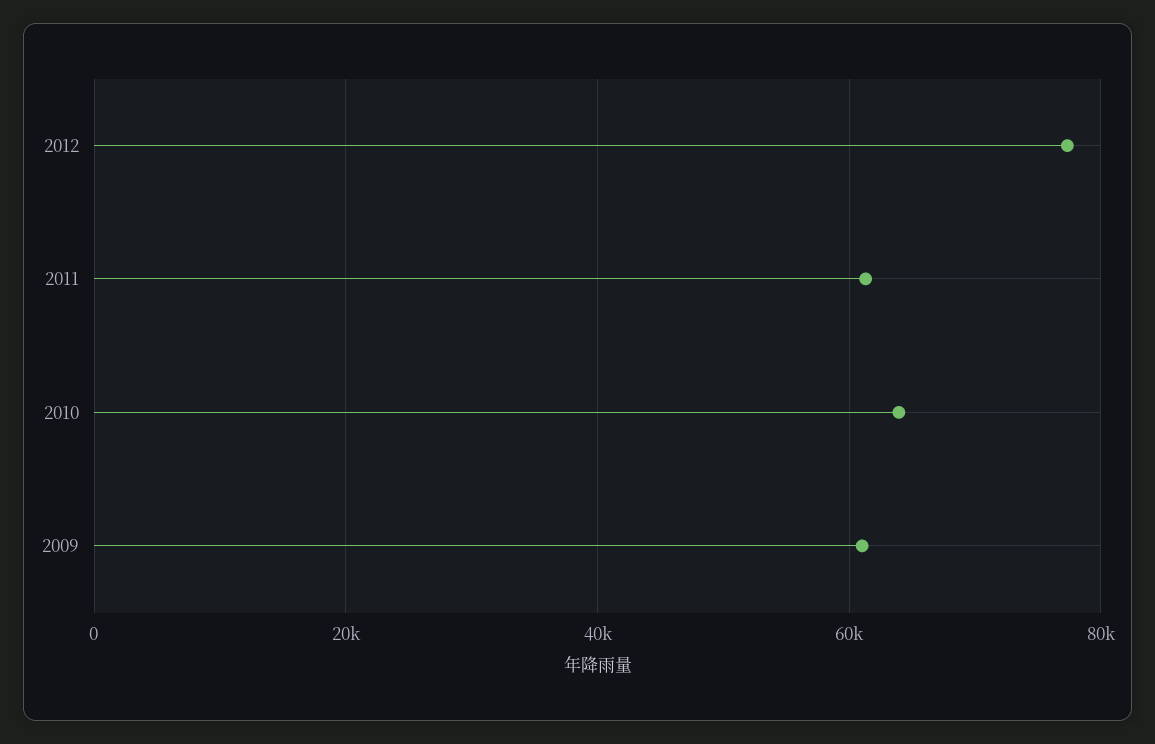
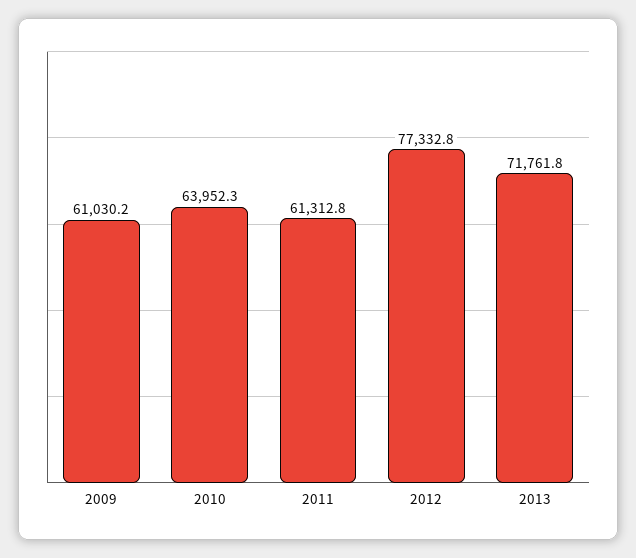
2013: none -> 71761.8

